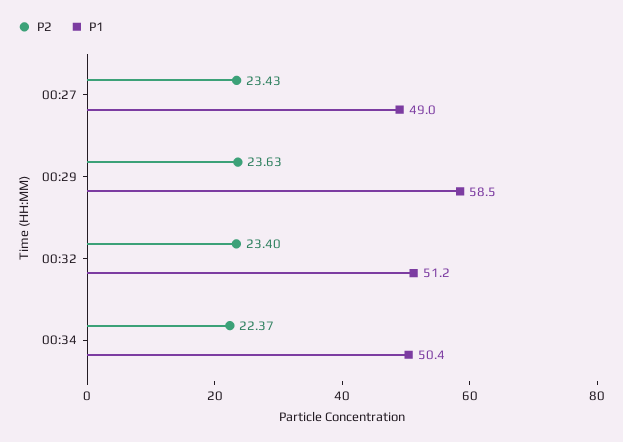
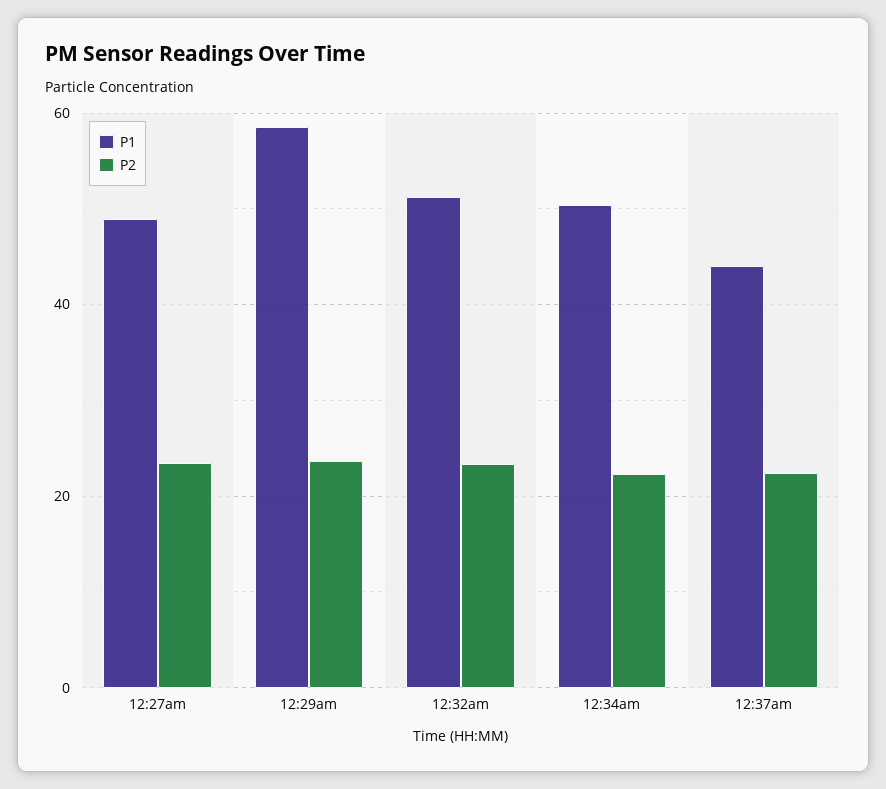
P1, 12:37am: none -> 44
P2, 12:37am: none -> 22

